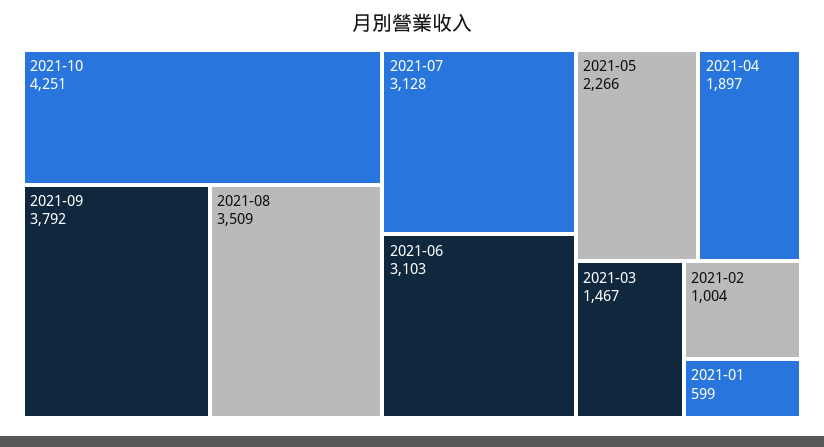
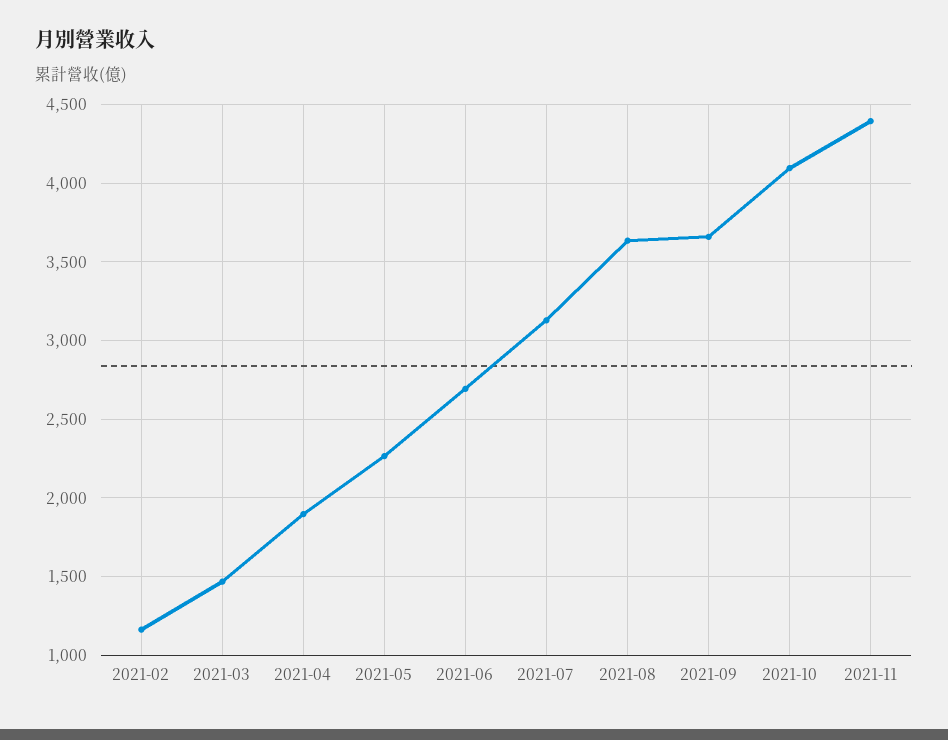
2021-10: 4251 -> 4100
2021-09: 3792 -> 3650
2021-08: 3509 -> 3650
2021-06: 3103 -> 2700
2021-02: 1004 -> 1150
2021-01: 599 -> none
2021-11: none -> 4400

